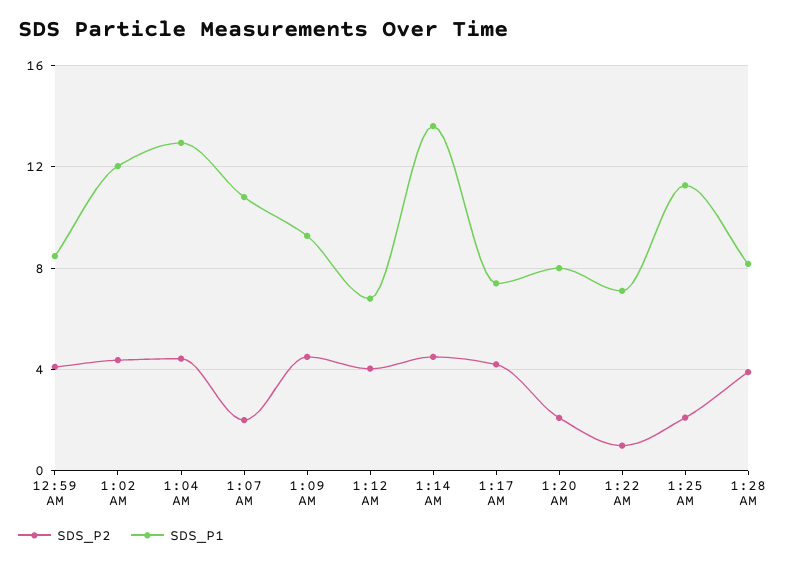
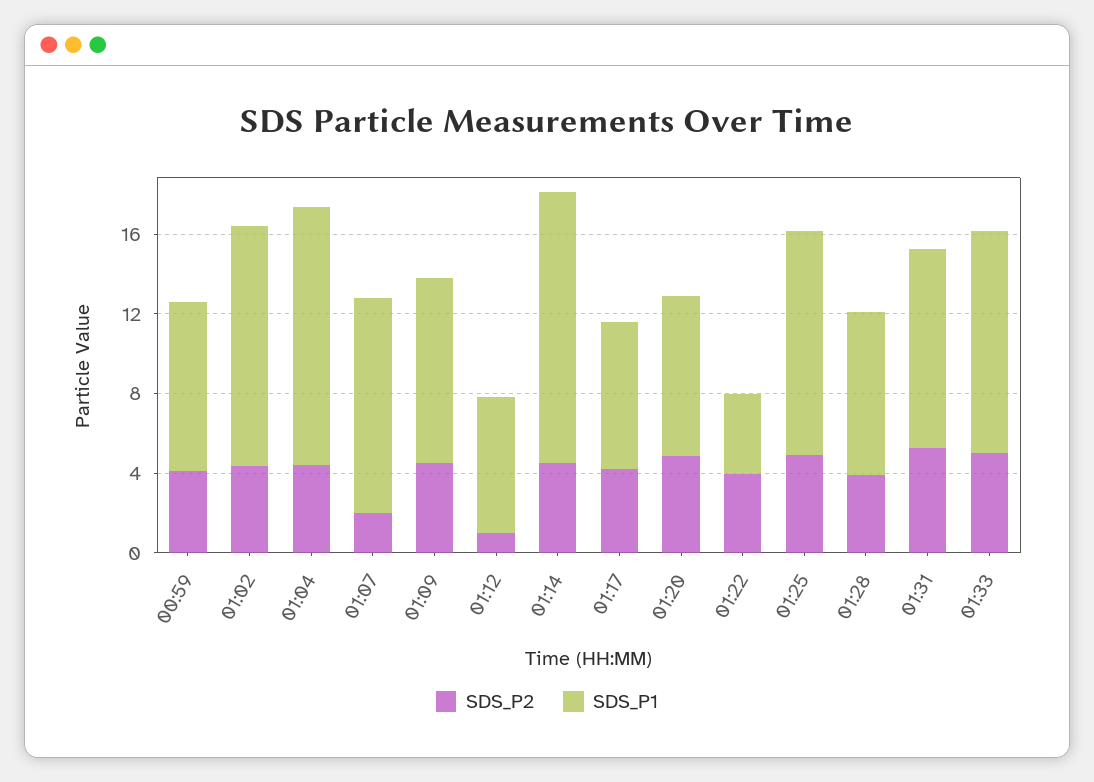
SDS_P2, 1:12 AM: 4 -> 1
SDS_P2, 1:20 AM: 2 -> 5
SDS_P2, 1:22 AM: 1 -> 4
SDS_P1, 1:22 AM: 7 -> 4
SDS_P2, 1:25 AM: 2 -> 5
SDS_P2, 01:31: none -> 5
SDS_P1, 01:31: none -> 10
SDS_P2, 01:33: none -> 5
SDS_P1, 01:33: none -> 11

